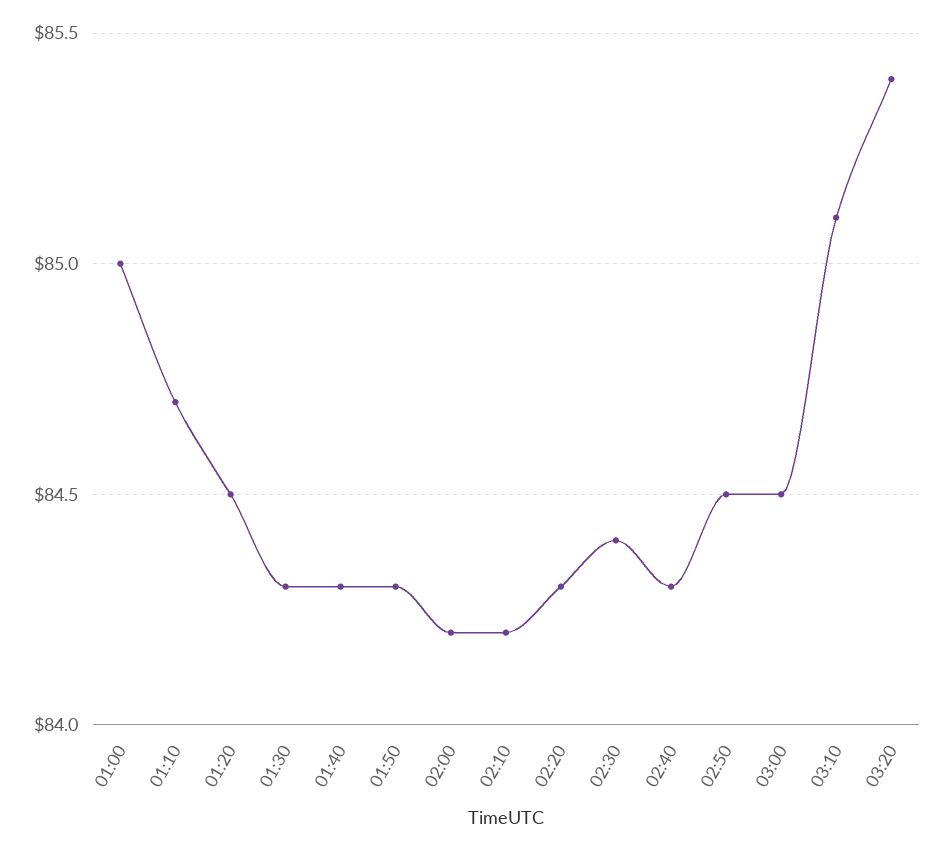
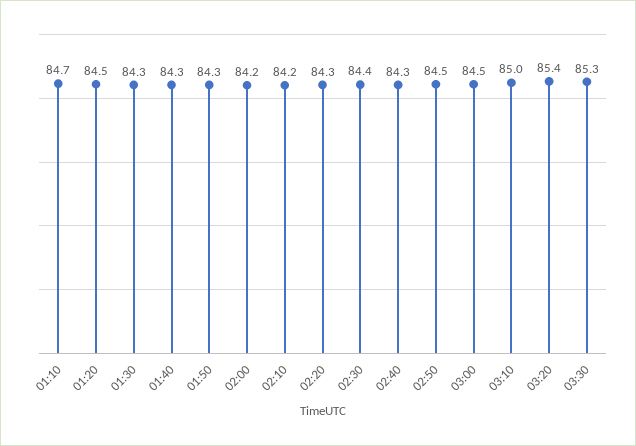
01:00: 85 -> none
03:10: 85.1 -> 85
03:30: none -> 85.3

